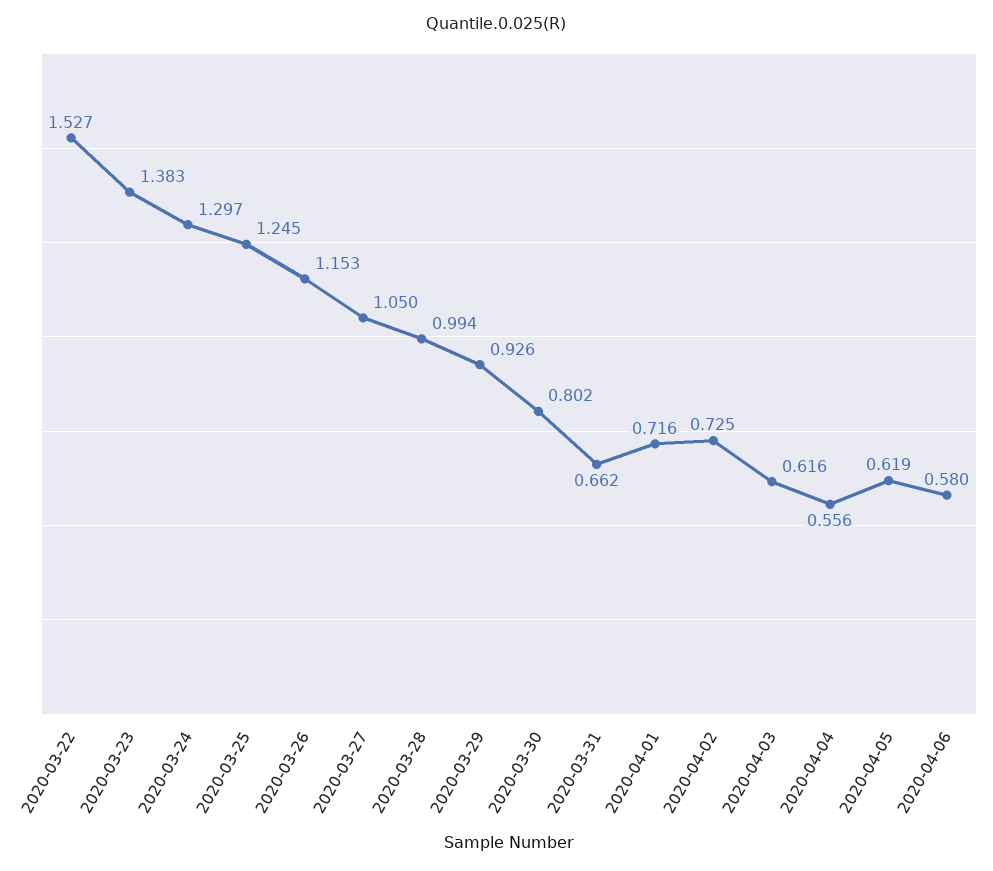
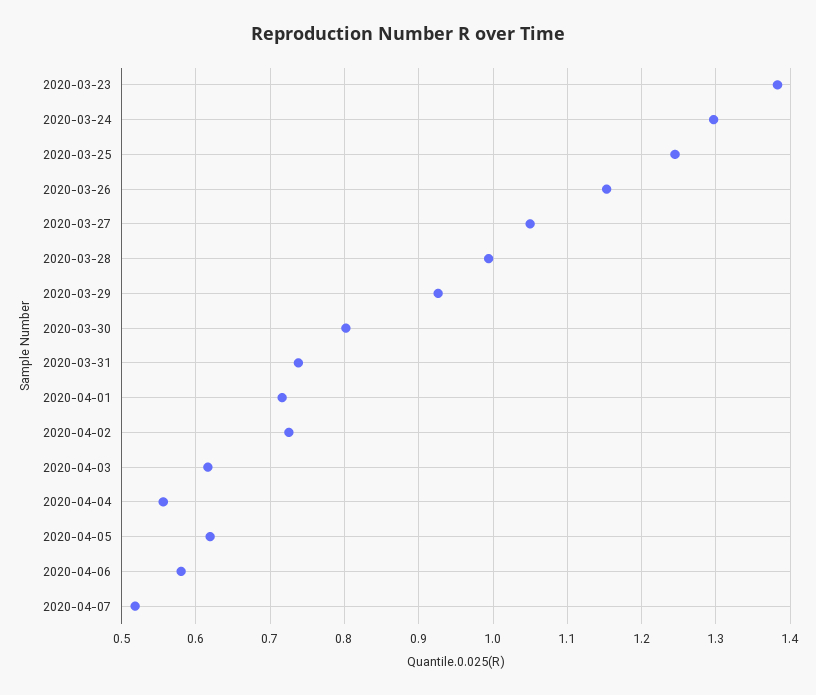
2020-03-22: 1.527 -> none
2020-03-31: 0.662 -> 0.74
2020-04-07: none -> 0.52

